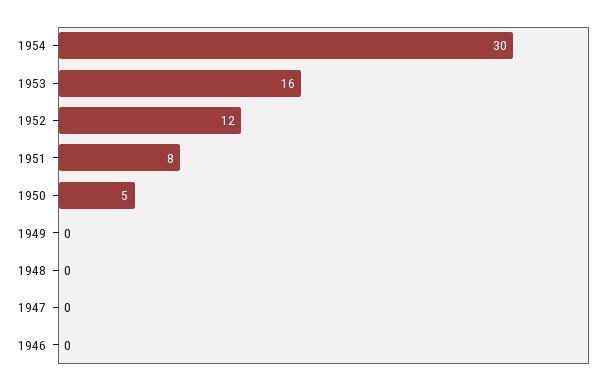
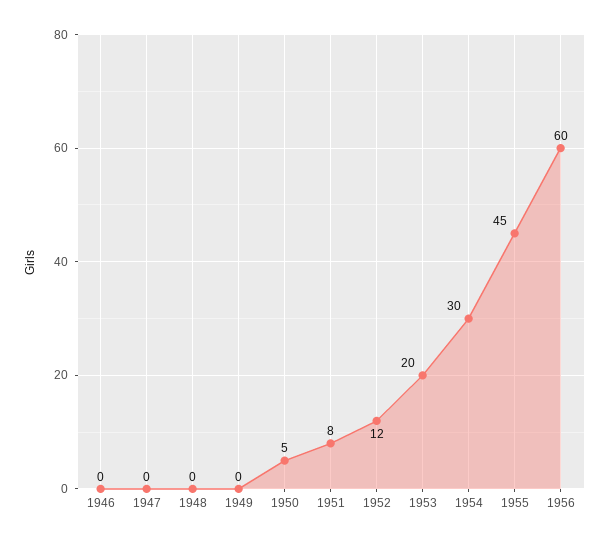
1953: 16 -> 20
1955: none -> 45
1956: none -> 60

